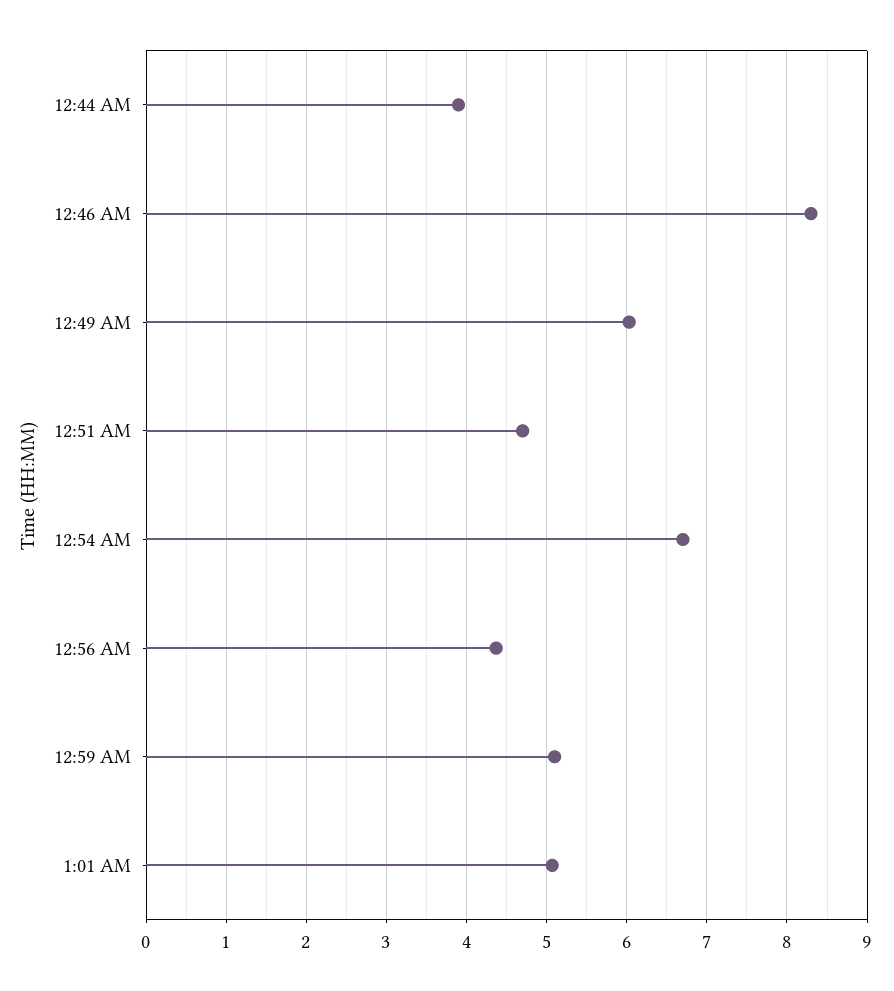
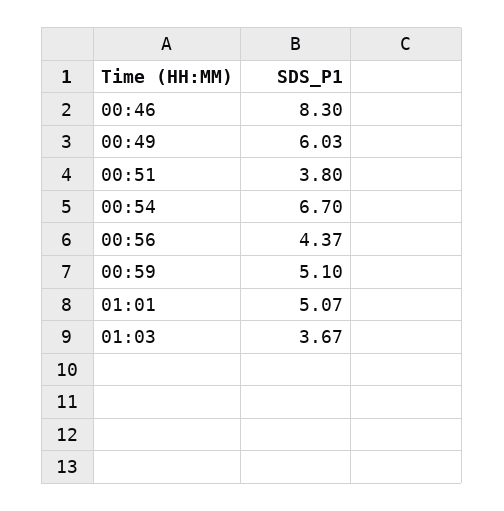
12:44 AM: 3.9 -> none
12:51 AM: 4.7 -> 3.8
01:03: none -> 3.67

